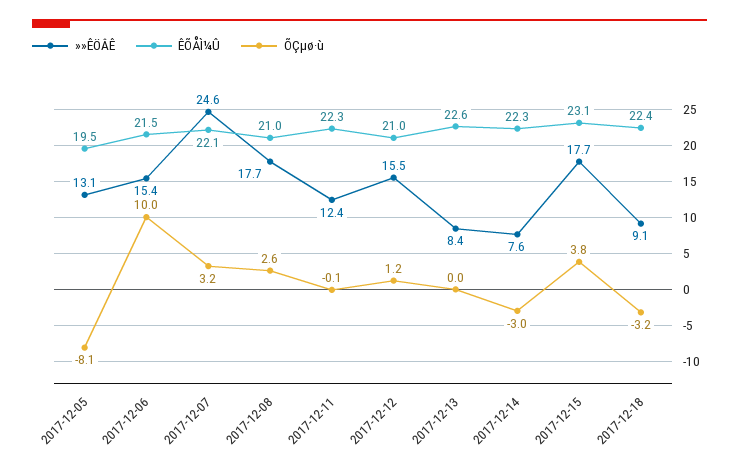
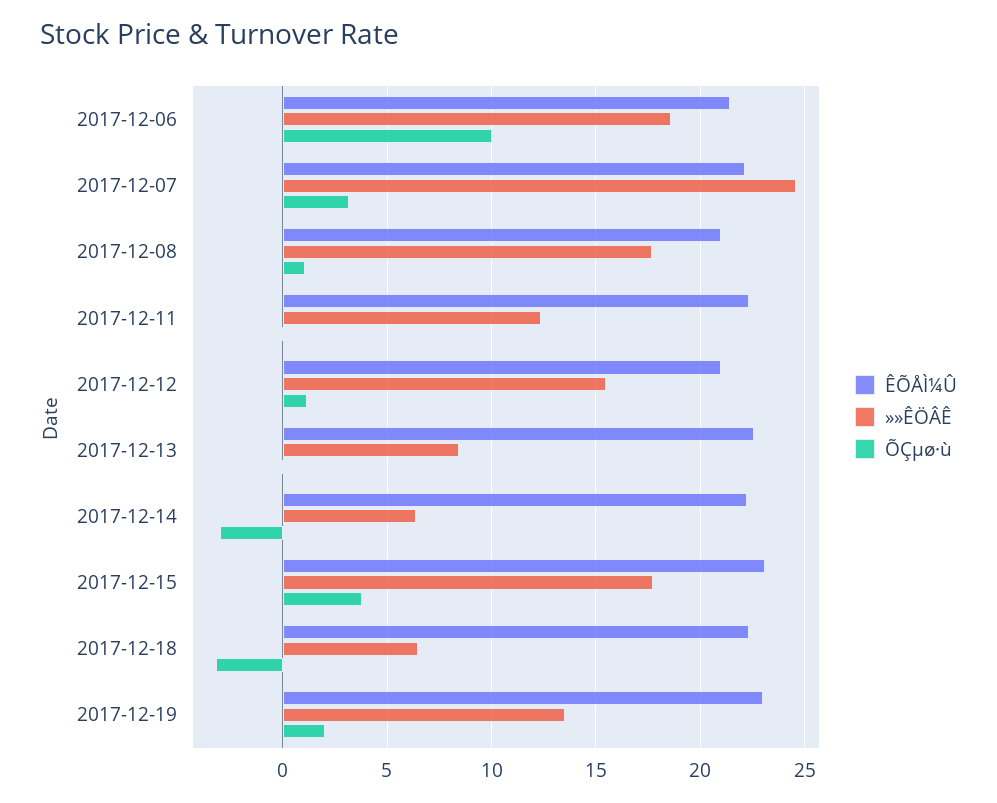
»»ÊÖÂÊ, 2017-12-05: 13.1 -> none
ÊÕÅÌ¼Û, 2017-12-05: 19.5 -> none
ÕÇµø·ù, 2017-12-05: -8.1 -> none
»»ÊÖÂÊ, 2017-12-06: 15.4 -> 18.5
ÕÇµø·ù, 2017-12-08: 2.6 -> 1
»»ÊÖÂÊ, 2017-12-14: 7.6 -> 6.5
»»ÊÖÂÊ, 2017-12-18: 9.1 -> 6.5
ÊÕÅÌ¼Û, 2017-12-19: none -> 23
»»ÊÖÂÊ, 2017-12-19: none -> 13.5
ÕÇµø·ù, 2017-12-19: none -> 2

